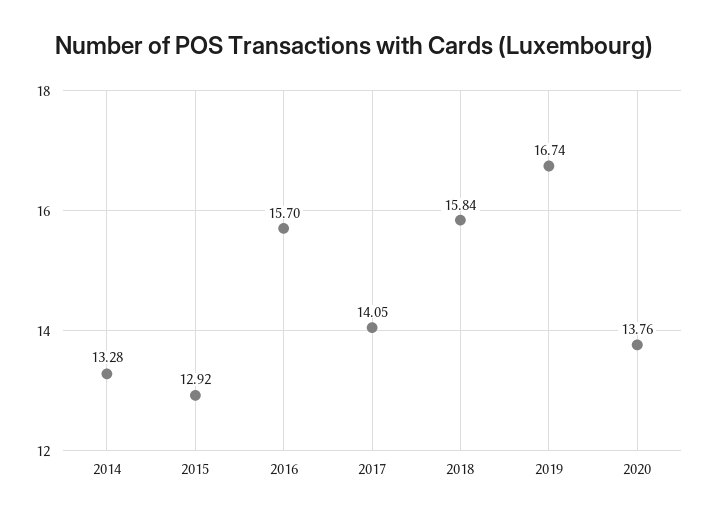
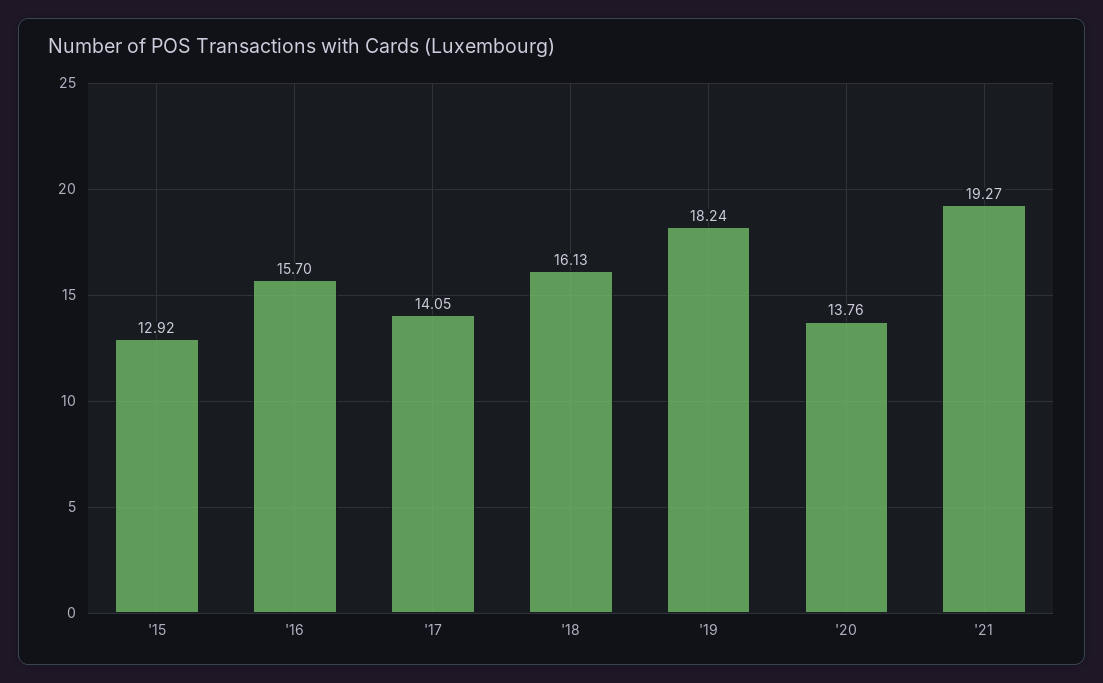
2014: 13.28 -> none
2018: 15.84 -> 16.13
2019: 16.74 -> 18.24
'21: none -> 19.27

